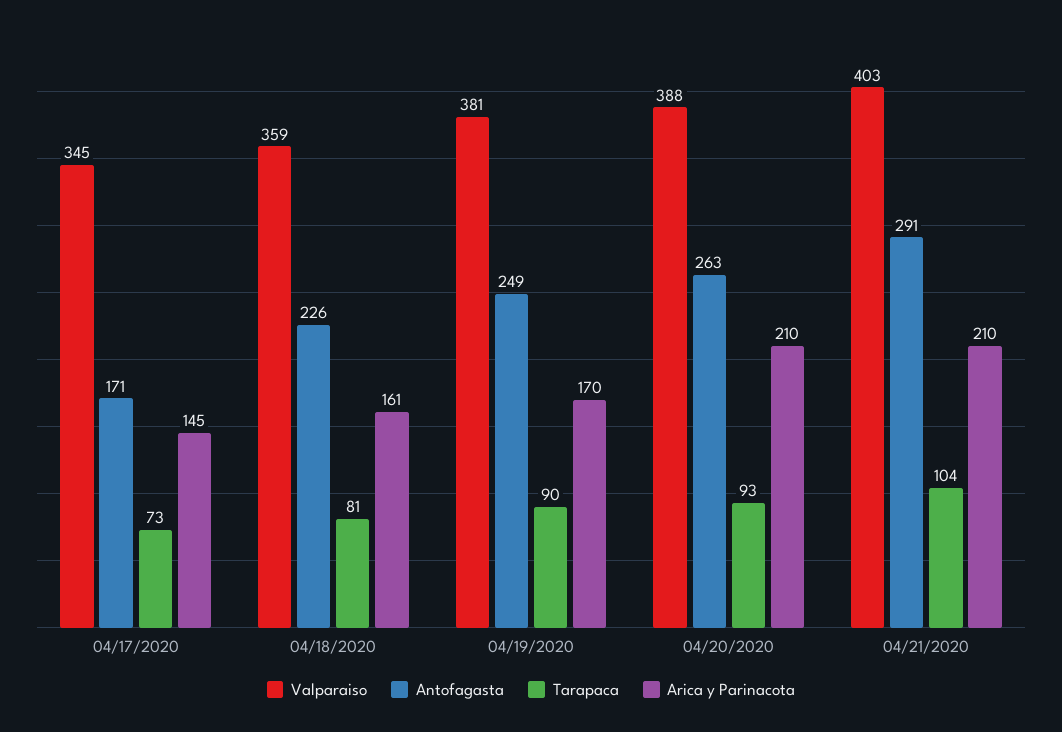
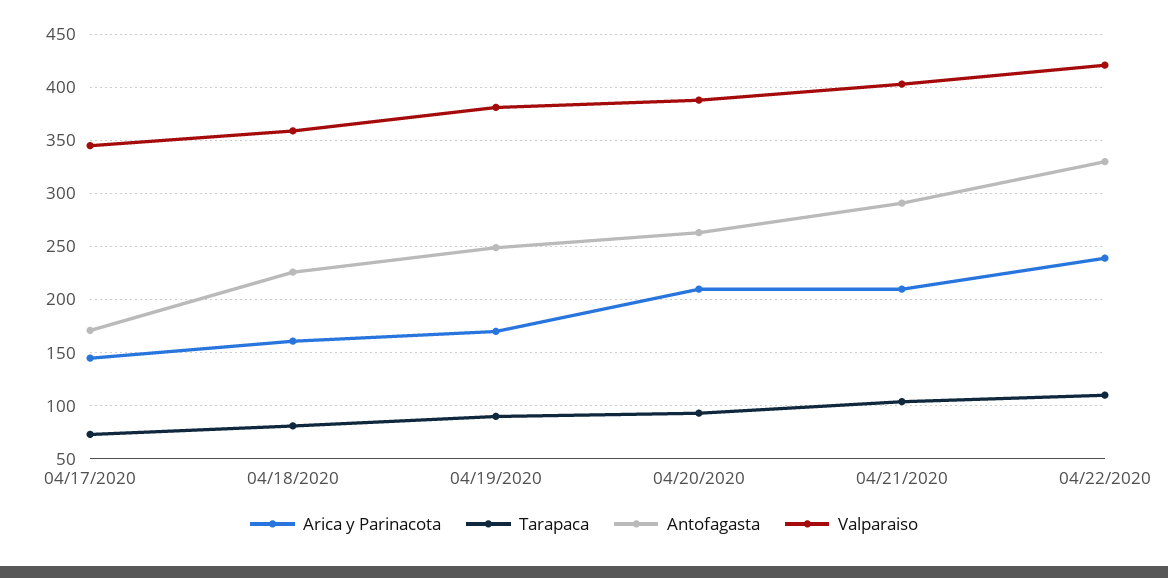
Arica y Parinacota, 04/22/2020: none -> 240
Tarapaca, 04/22/2020: none -> 110
Antofagasta, 04/22/2020: none -> 330
Valparaiso, 04/22/2020: none -> 420

